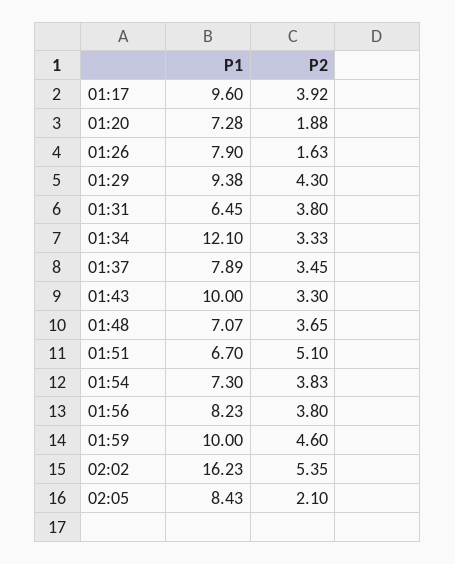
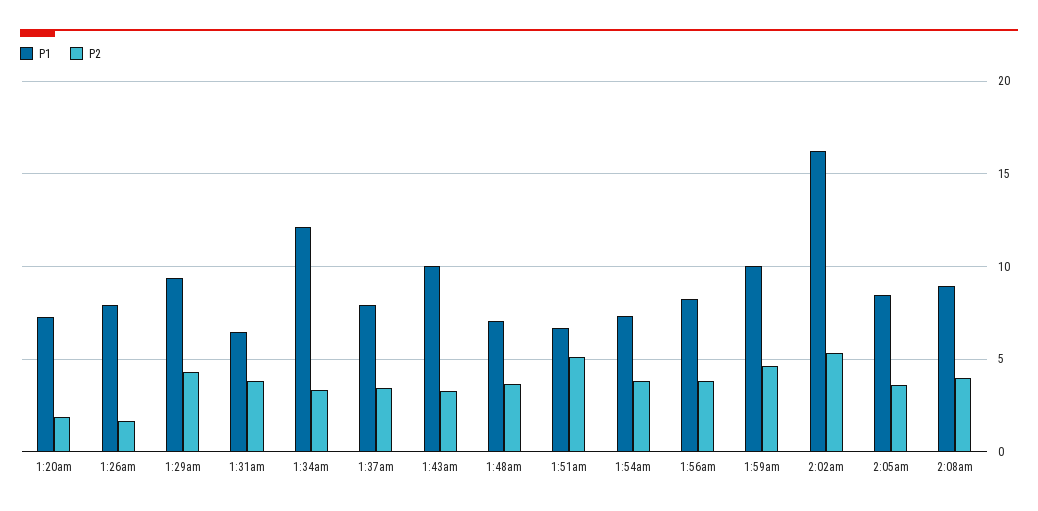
P1, 01:17: 9.6 -> none
P2, 01:17: 3.92 -> none
P2, 02:05: 2.1 -> 3.5
P1, 2:08am: none -> 9
P2, 2:08am: none -> 4

